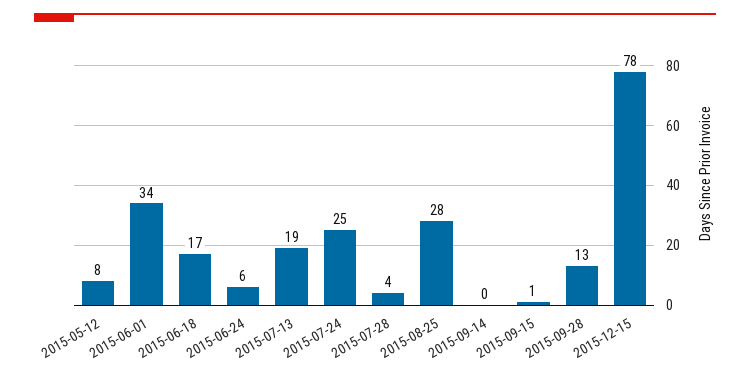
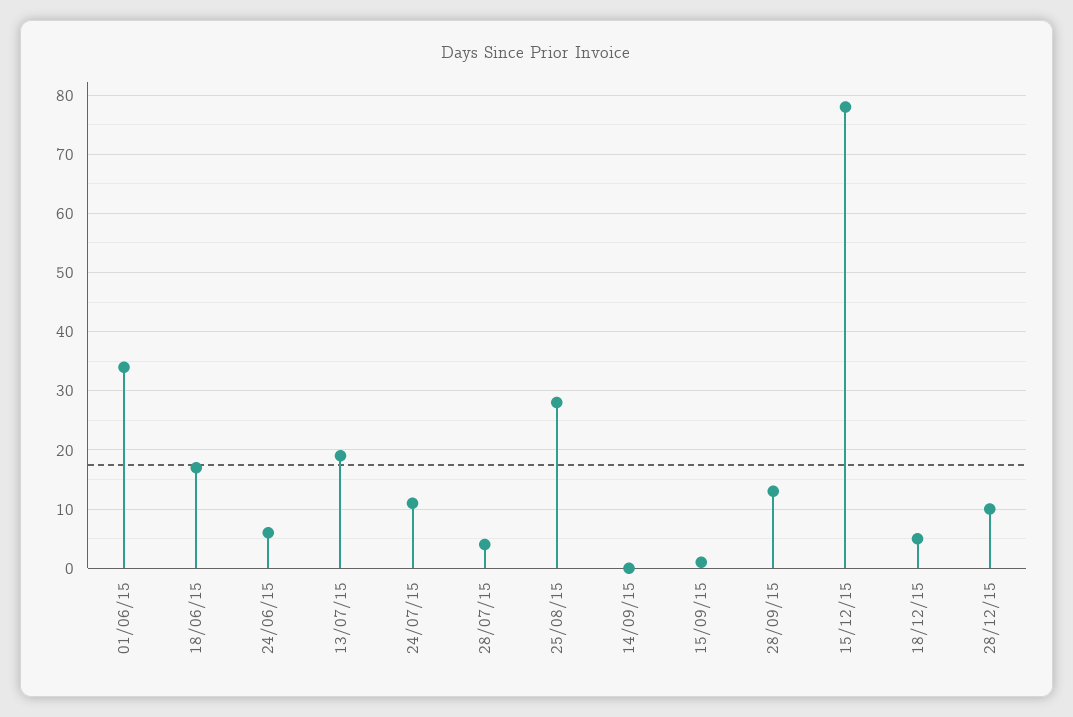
2015-05-12: 8 -> none
2015-07-24: 25 -> 10
18/12/15: none -> 5
28/12/15: none -> 10

